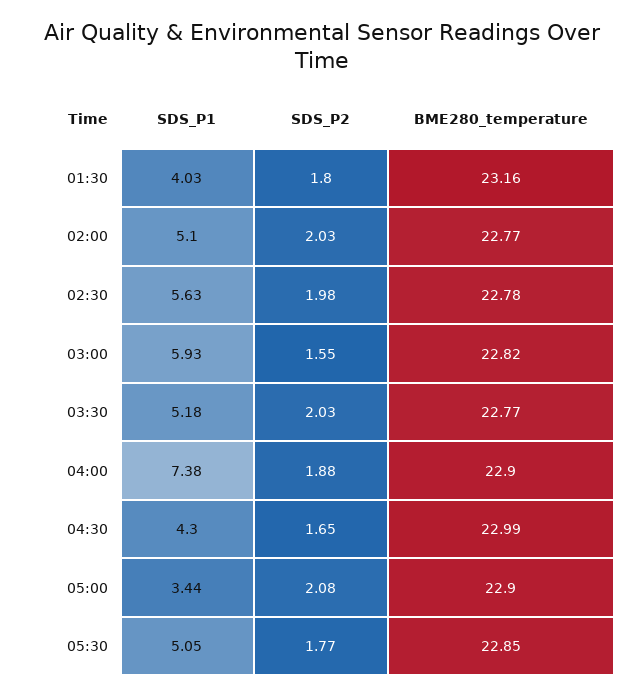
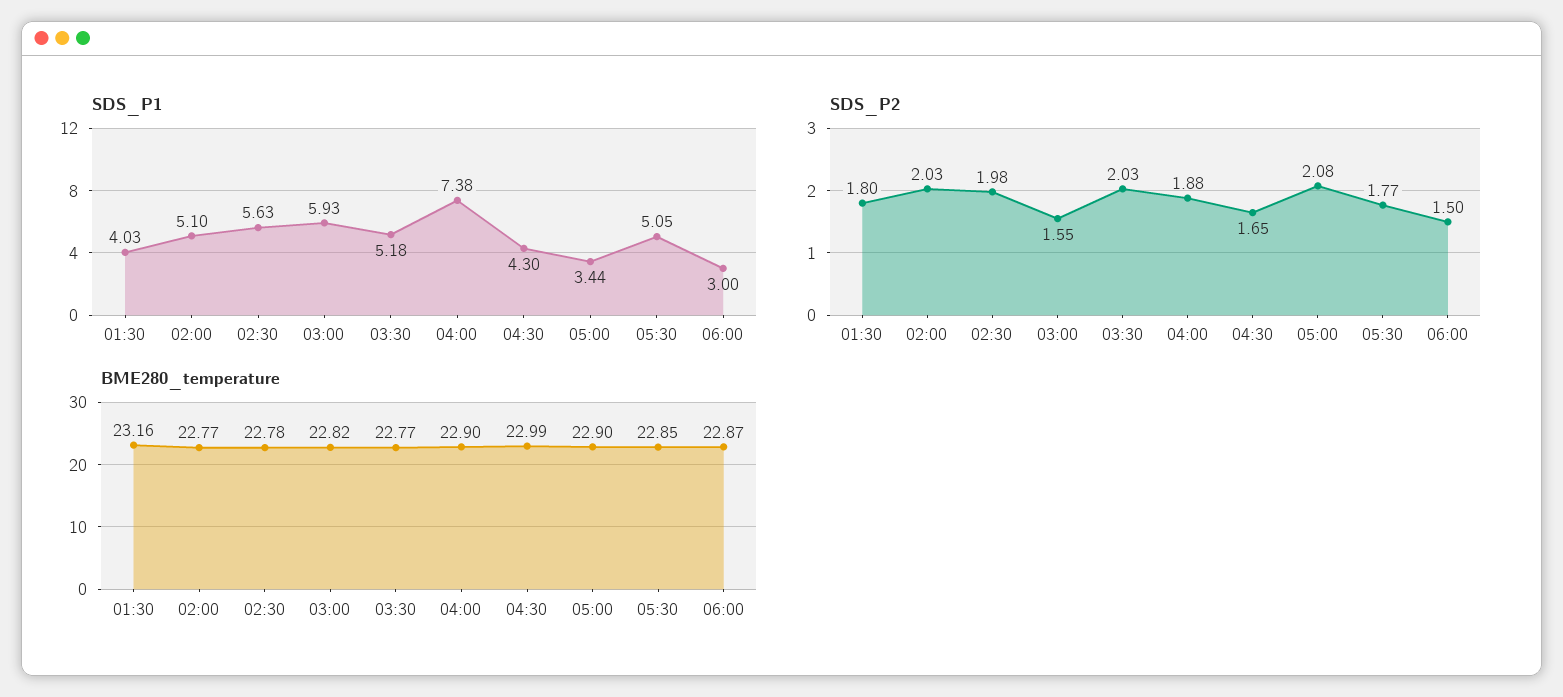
SDS_P1, 06:00: none -> 3
SDS_P2, 06:00: none -> 1.5
BME280_temperature, 06:00: none -> 22.87

